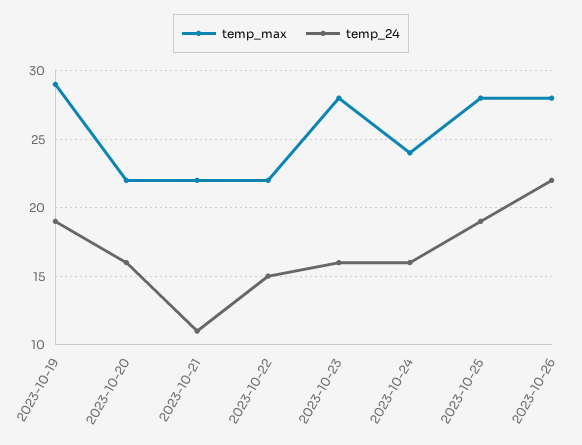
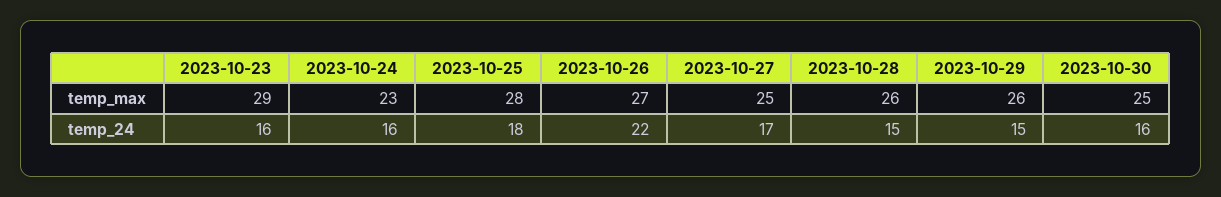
temp_max, 2023-10-19: 29 -> none
temp_24, 2023-10-19: 19 -> none
temp_max, 2023-10-20: 22 -> none
temp_24, 2023-10-20: 16 -> none
temp_max, 2023-10-21: 22 -> none
temp_24, 2023-10-21: 11 -> none
temp_max, 2023-10-22: 22 -> none
temp_24, 2023-10-22: 15 -> none
temp_max, 2023-10-23: 28 -> 29
temp_max, 2023-10-24: 24 -> 23
temp_24, 2023-10-25: 19 -> 18
temp_max, 2023-10-26: 28 -> 27
temp_max, 2023-10-27: none -> 25
temp_max, 2023-10-28: none -> 26
temp_max, 2023-10-29: none -> 26
temp_max, 2023-10-30: none -> 25
temp_24, 2023-10-27: none -> 17
temp_24, 2023-10-28: none -> 15
temp_24, 2023-10-29: none -> 15
temp_24, 2023-10-30: none -> 16

